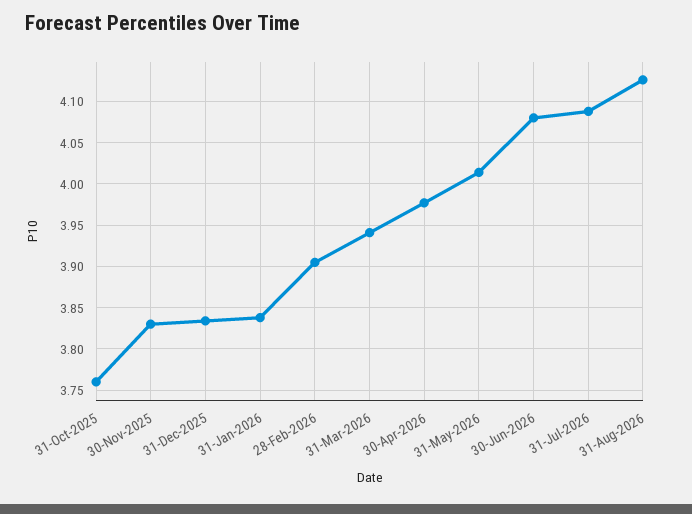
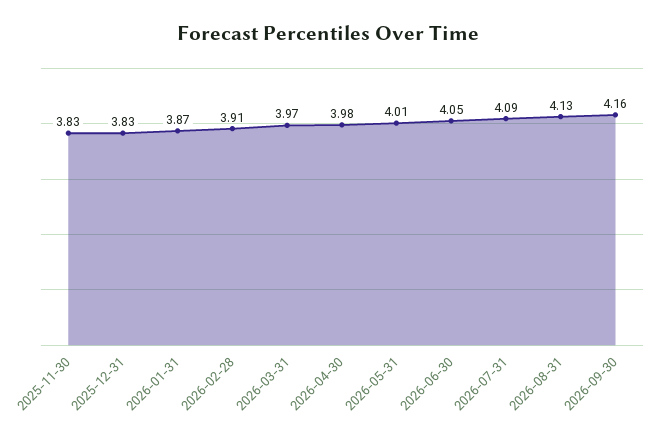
31-Oct-2025: 3.76 -> none
31-Jan-2026: 3.84 -> 3.87
31-Mar-2026: 3.94 -> 3.97
30-Jun-2026: 4.08 -> 4.05
2026-09-30: none -> 4.16

